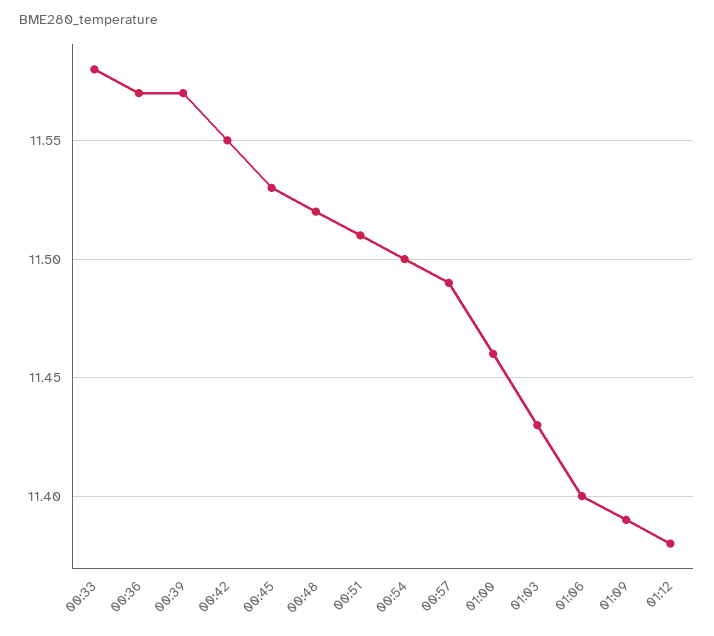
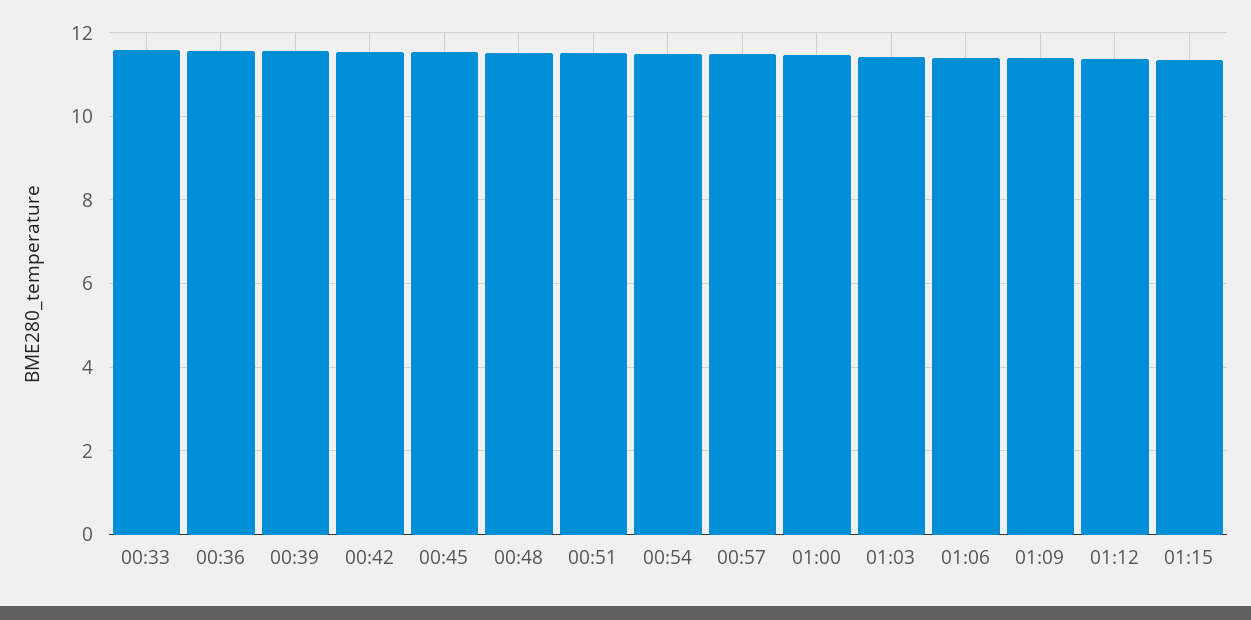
01:15: none -> 11.4

